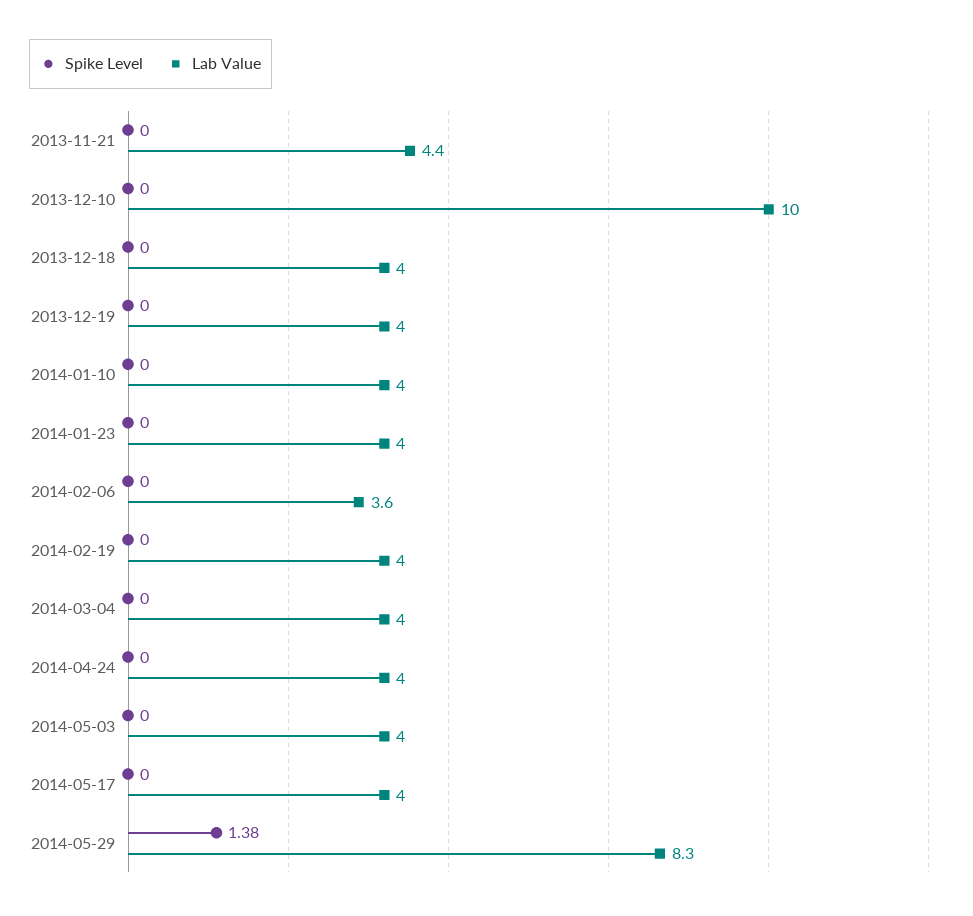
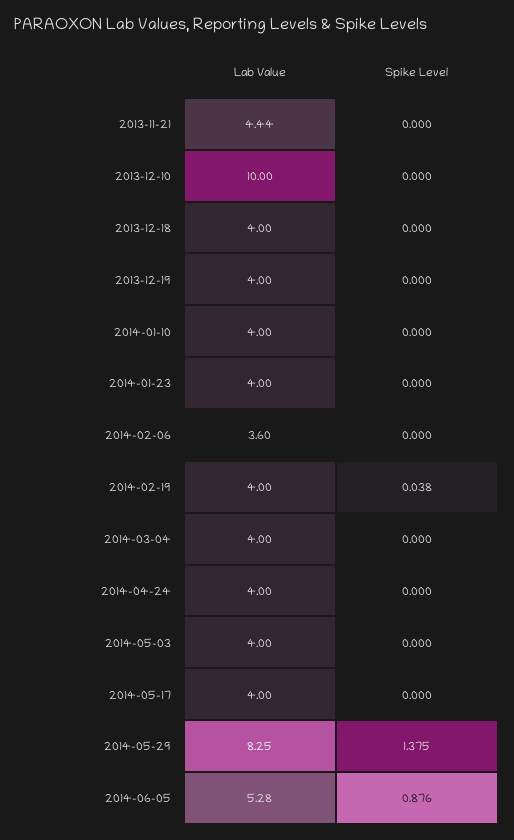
Spike Level, 2014-02-19: 0 -> 0.038
Lab Value, 2014-06-05: none -> 5.28
Spike Level, 2014-06-05: none -> 0.876

